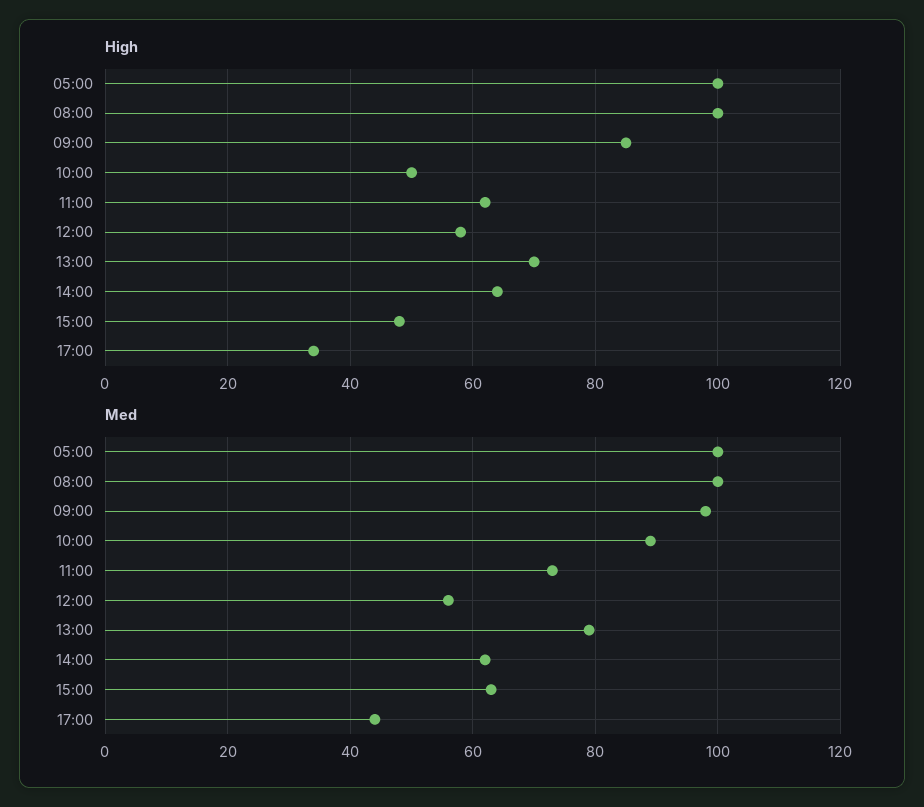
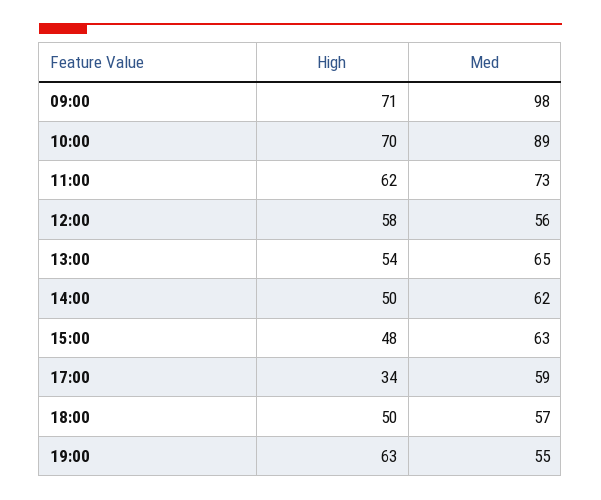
High, 05:00: 100 -> none
High, 08:00: 100 -> none
High, 09:00: 85 -> 71
High, 10:00: 50 -> 70
High, 13:00: 70 -> 54
High, 14:00: 65 -> 50
Med, 05:00: 100 -> none
Med, 08:00: 100 -> none
Med, 13:00: 80 -> 65
Med, 17:00: 45 -> 59
High, 18:00: none -> 50
Med, 18:00: none -> 57
High, 19:00: none -> 63
Med, 19:00: none -> 55

